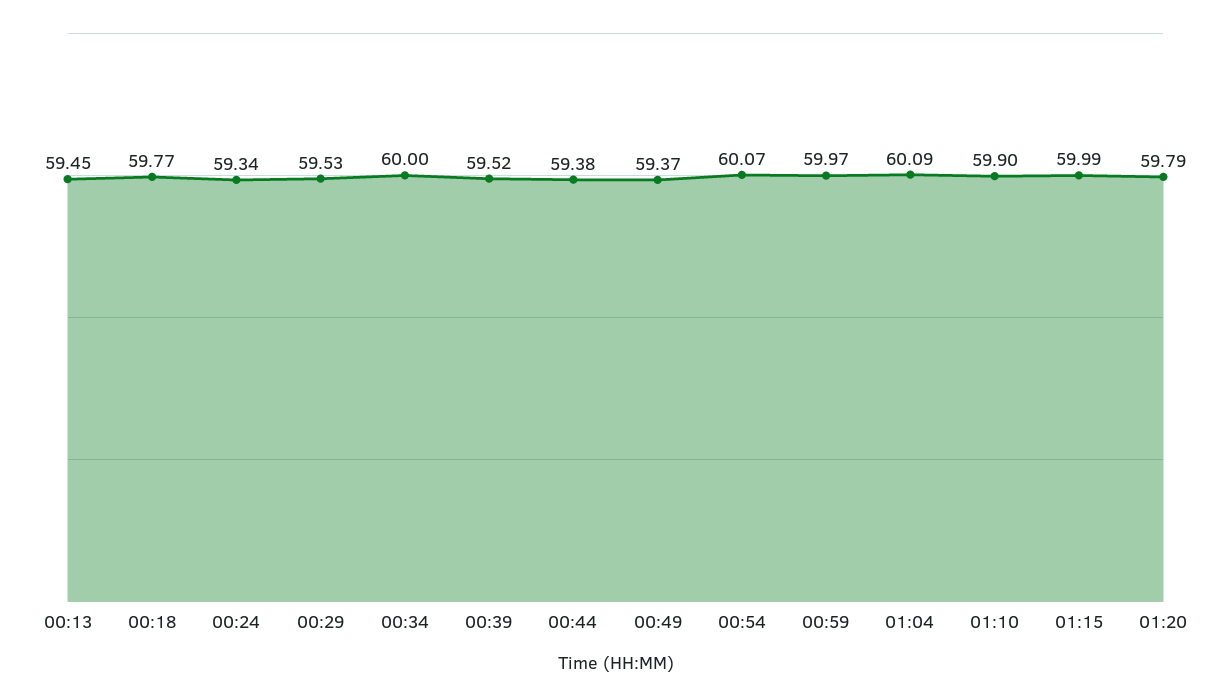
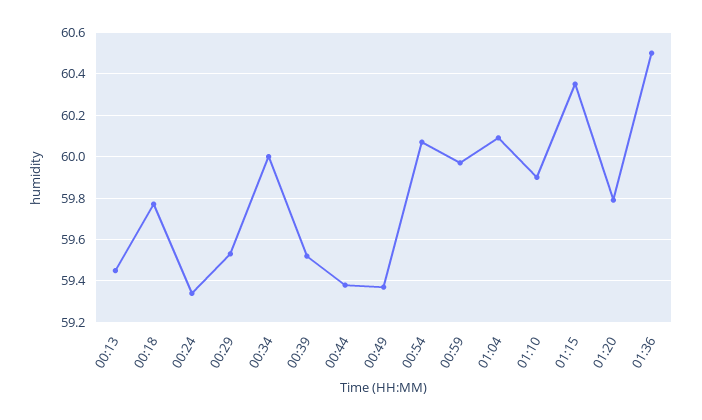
01:15: 59.99 -> 60.35
01:36: none -> 60.5

